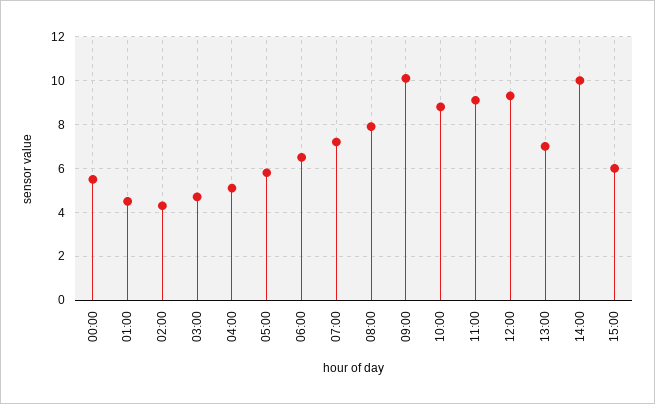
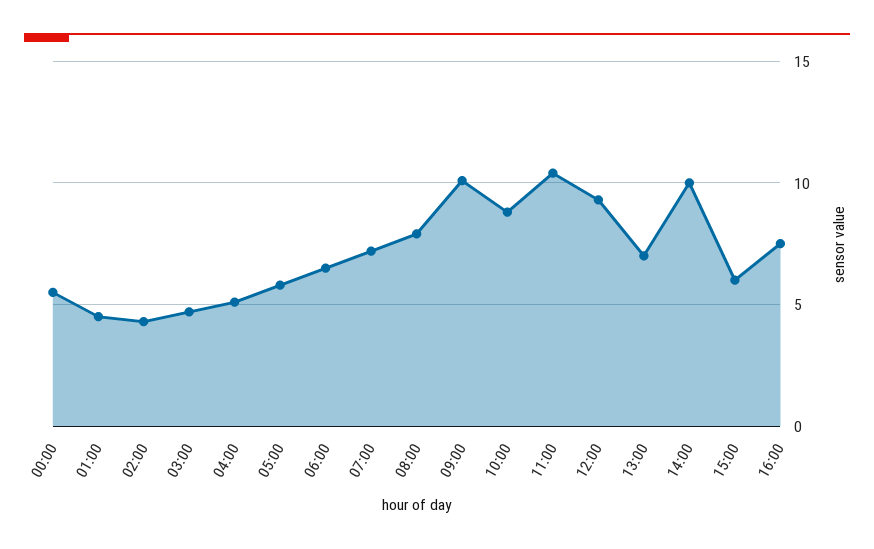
11:00: 9 -> 10.5
16:00: none -> 7.5

